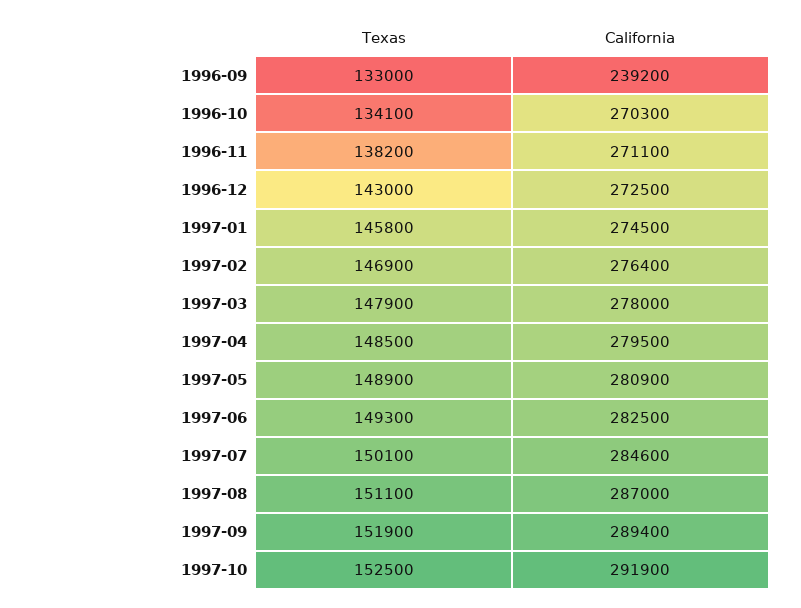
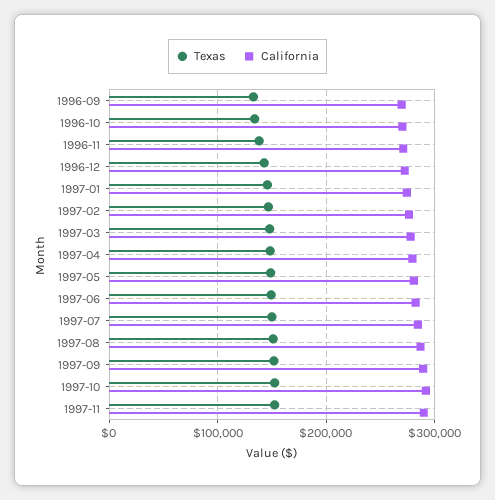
California, 1996-09: 239200 -> 270000
Texas, 1997-11: none -> 150000
California, 1997-11: none -> 290000

